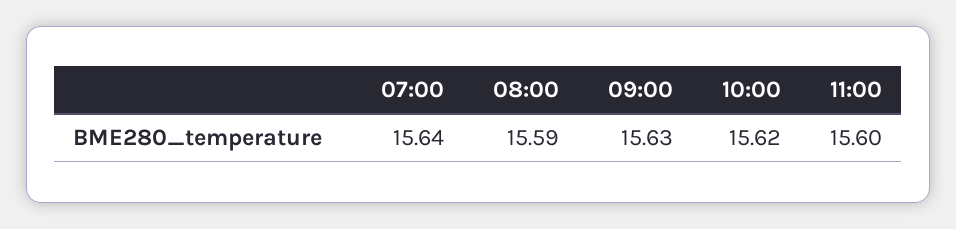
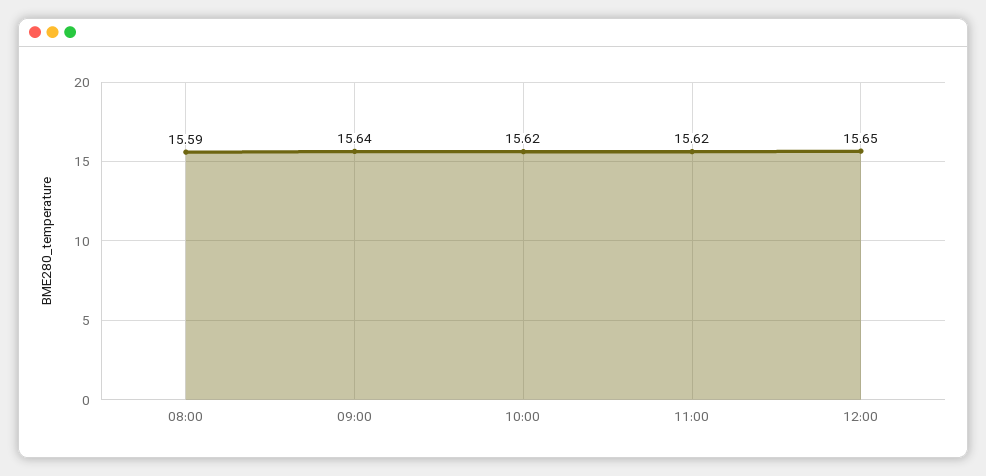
07:00: 15.64 -> none
09:00: 15.63 -> 15.64
11:00: 15.6 -> 15.62
12:00: none -> 15.65

